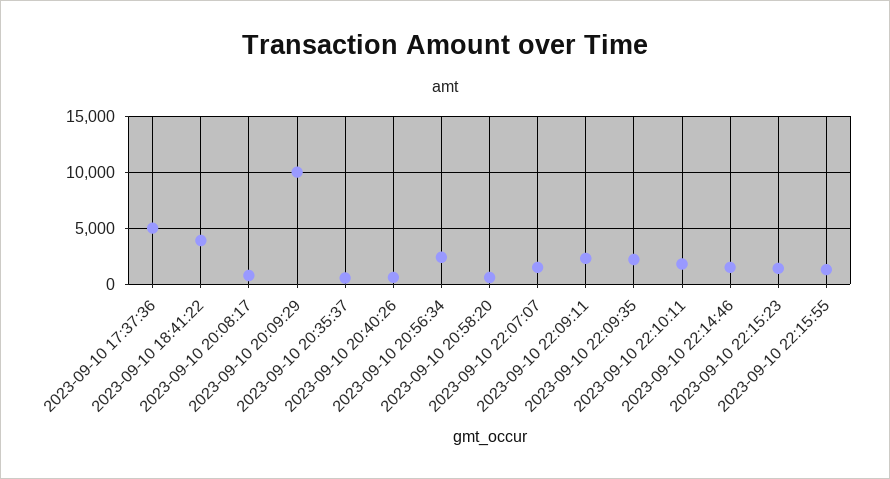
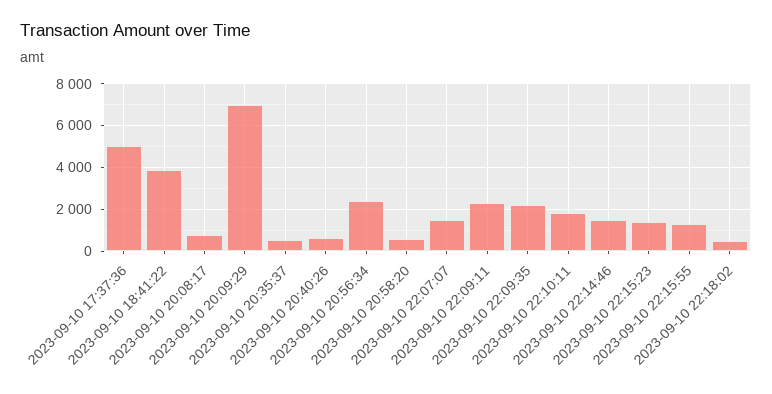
2023-09-10 20:09:29: 10000 -> 7000
2023-09-10 22:18:02: none -> 500

